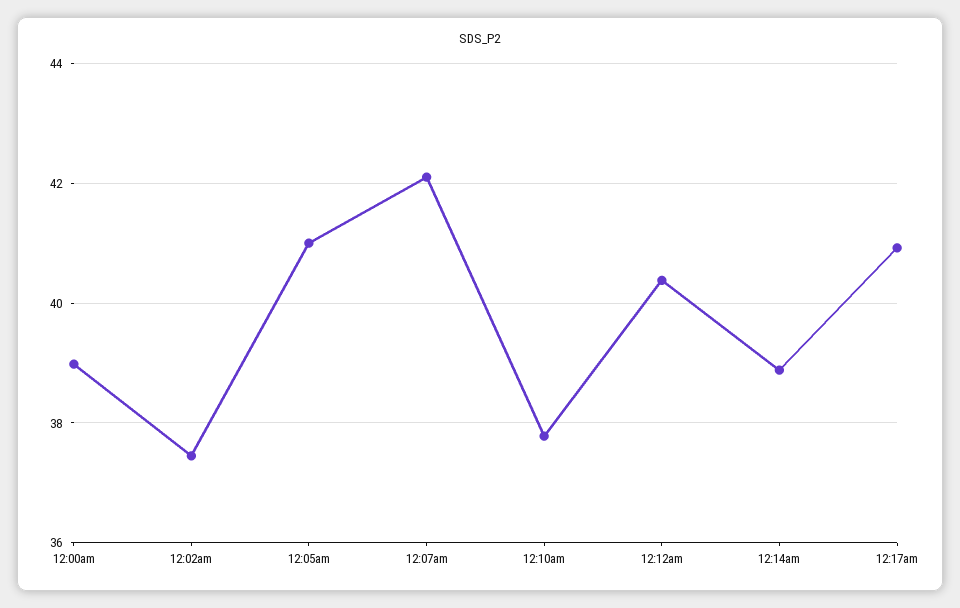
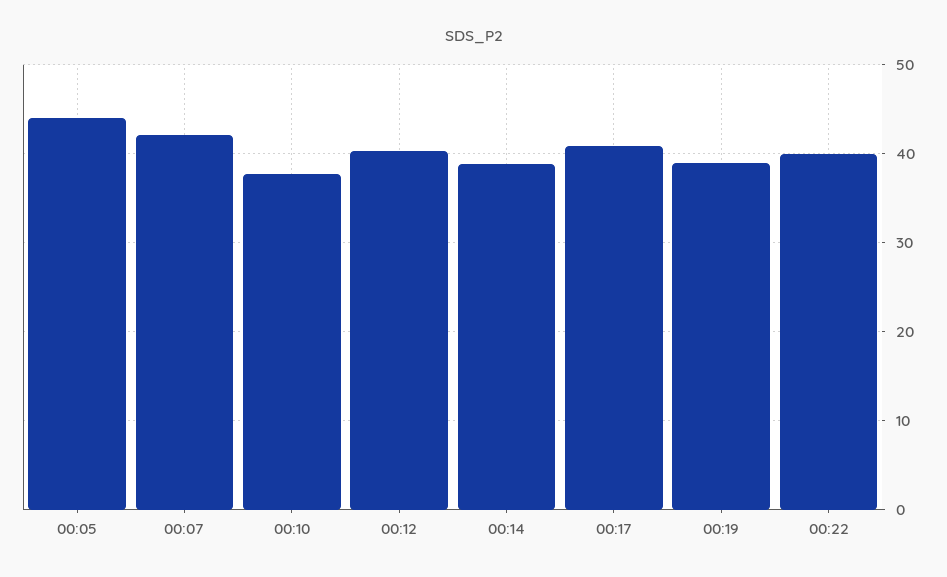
12:00am: 39 -> none
12:02am: 37.4 -> none
12:05am: 41 -> 44
00:19: none -> 39
00:22: none -> 40

